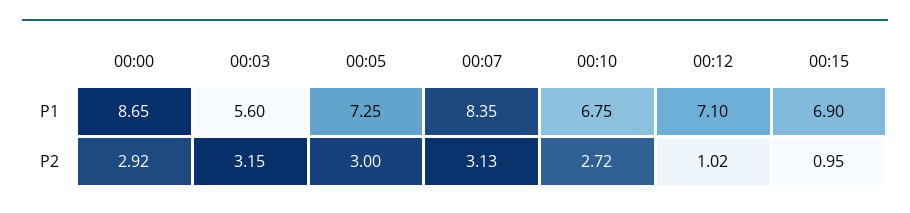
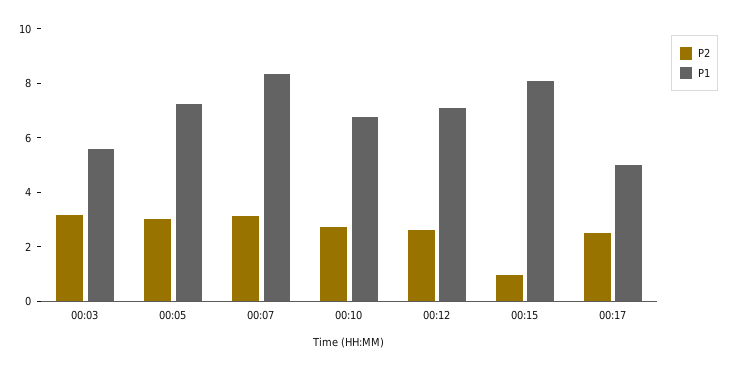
P1, 00:00: 8.65 -> none
P1, 00:15: 6.9 -> 8
P2, 00:00: 2.92 -> none
P2, 00:12: 1.02 -> 2.5
P2, 00:17: none -> 2.5
P1, 00:17: none -> 5

